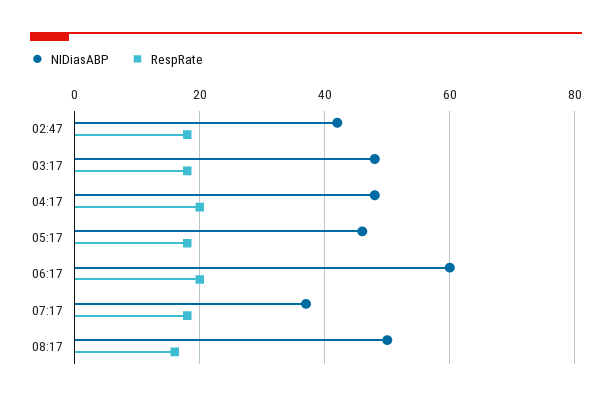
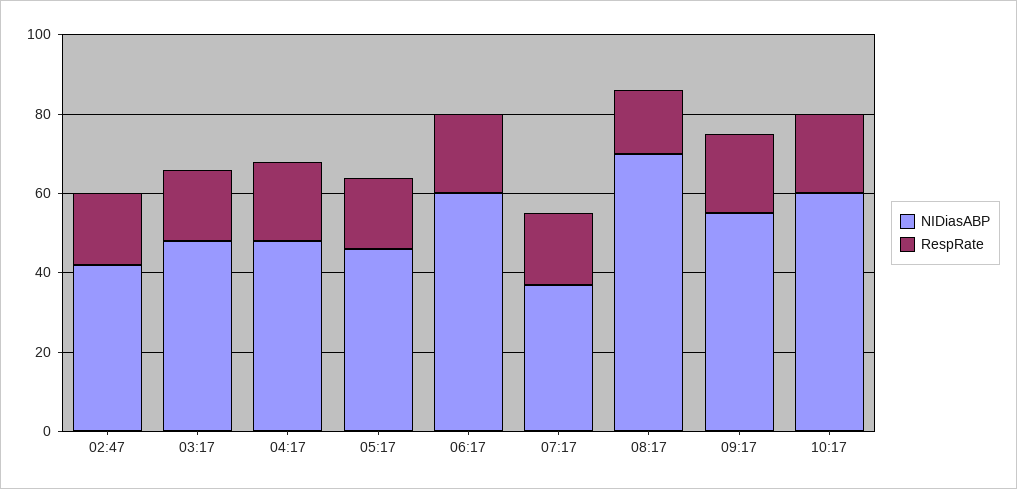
NIDiasABP, 08:17: 50 -> 70
NIDiasABP, 09:17: none -> 55
RespRate, 09:17: none -> 20
NIDiasABP, 10:17: none -> 60
RespRate, 10:17: none -> 20

